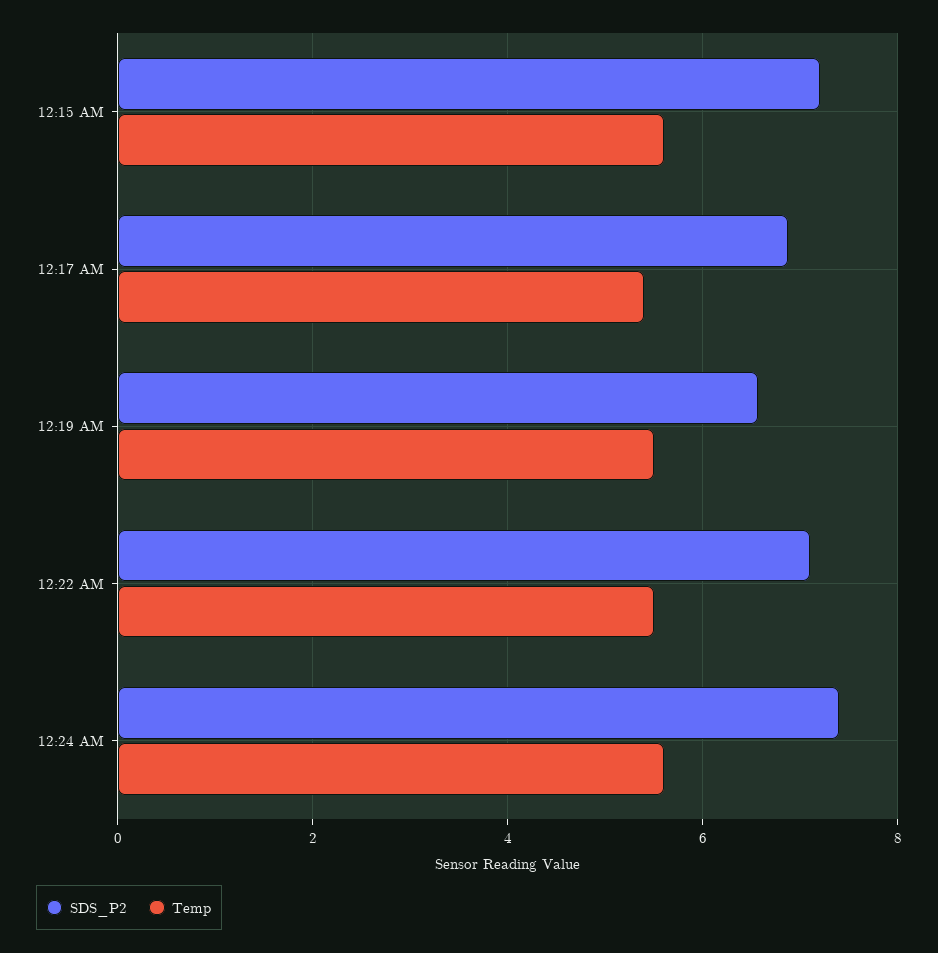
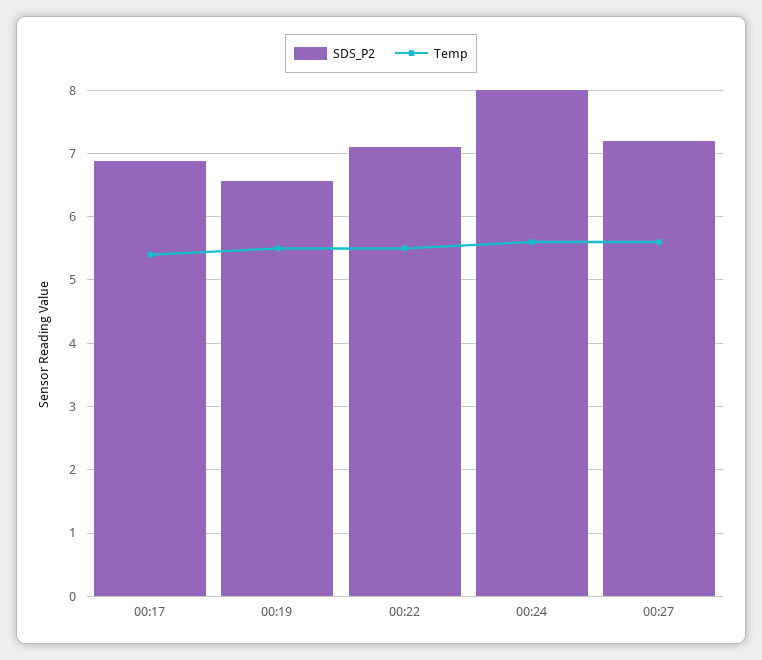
SDS_P2, 12:15 AM: 7.2 -> none
Temp, 12:15 AM: 5.6 -> none
SDS_P2, 12:24 AM: 7.4 -> 8
SDS_P2, 00:27: none -> 7.2
Temp, 00:27: none -> 5.6

